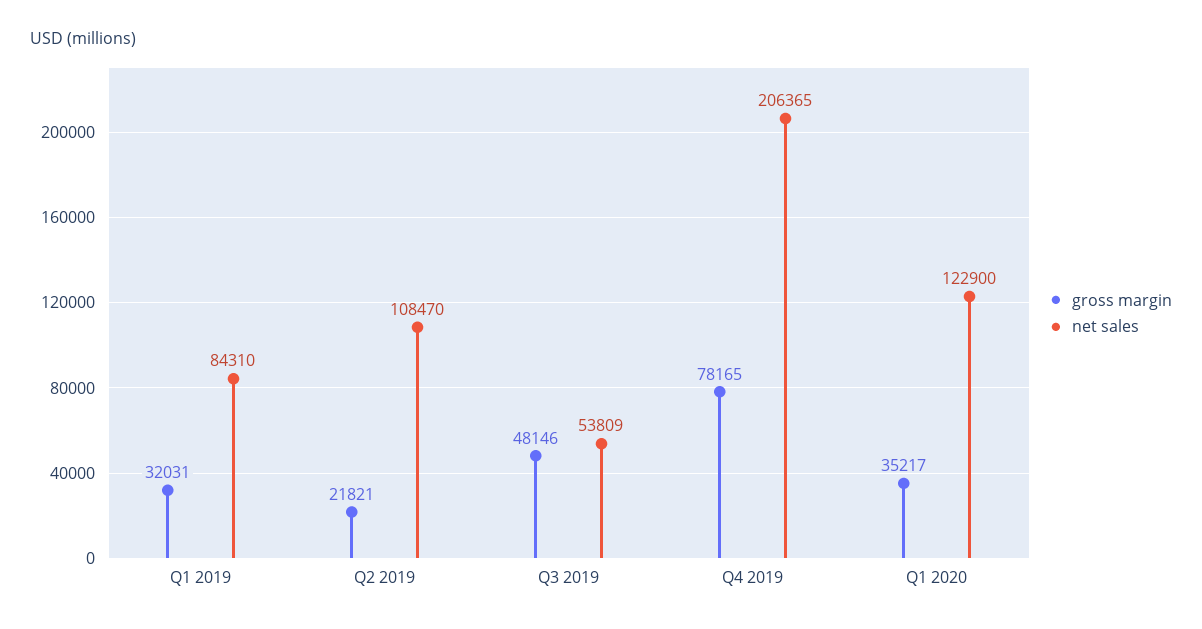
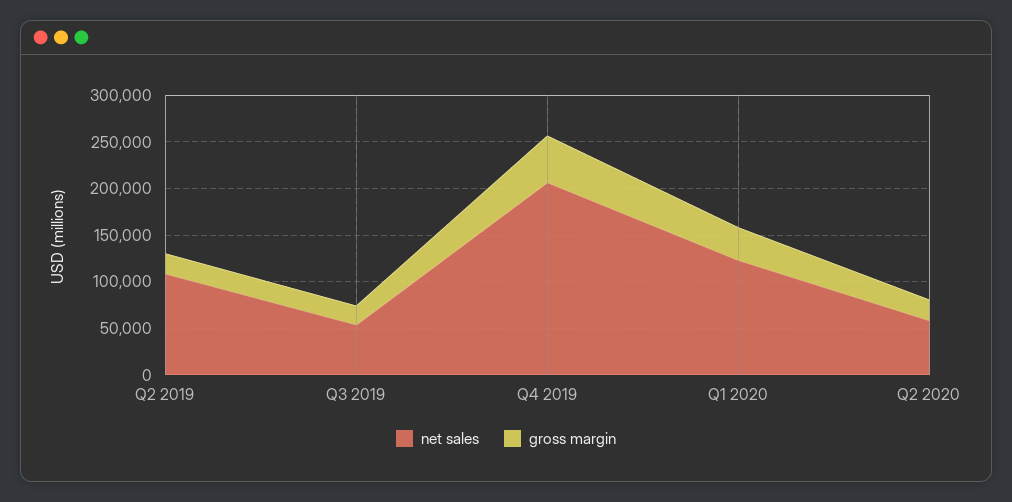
gross margin, Q1 2019: 32031 -> none
net sales, Q1 2019: 84310 -> none
gross margin, Q3 2019: 48146 -> 20000
gross margin, Q4 2019: 78165 -> 50000
net sales, Q2 2020: none -> 60000
gross margin, Q2 2020: none -> 20000

